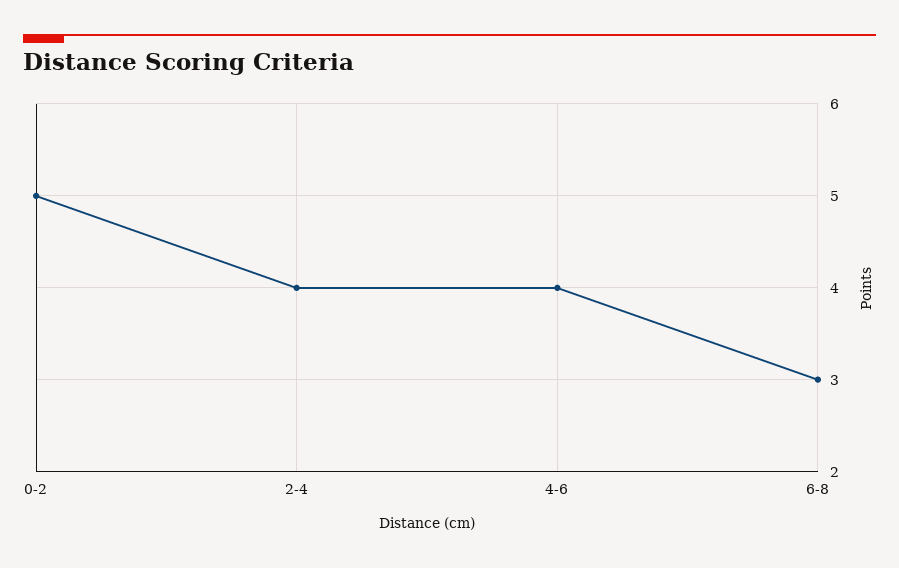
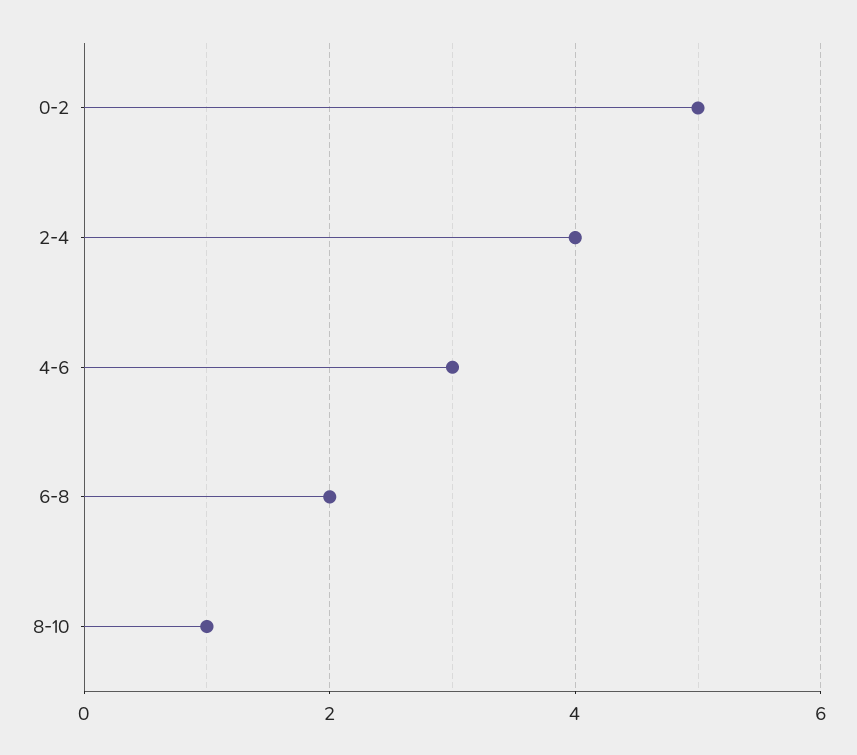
4-6: 4 -> 3
6-8: 3 -> 2
8-10: none -> 1

